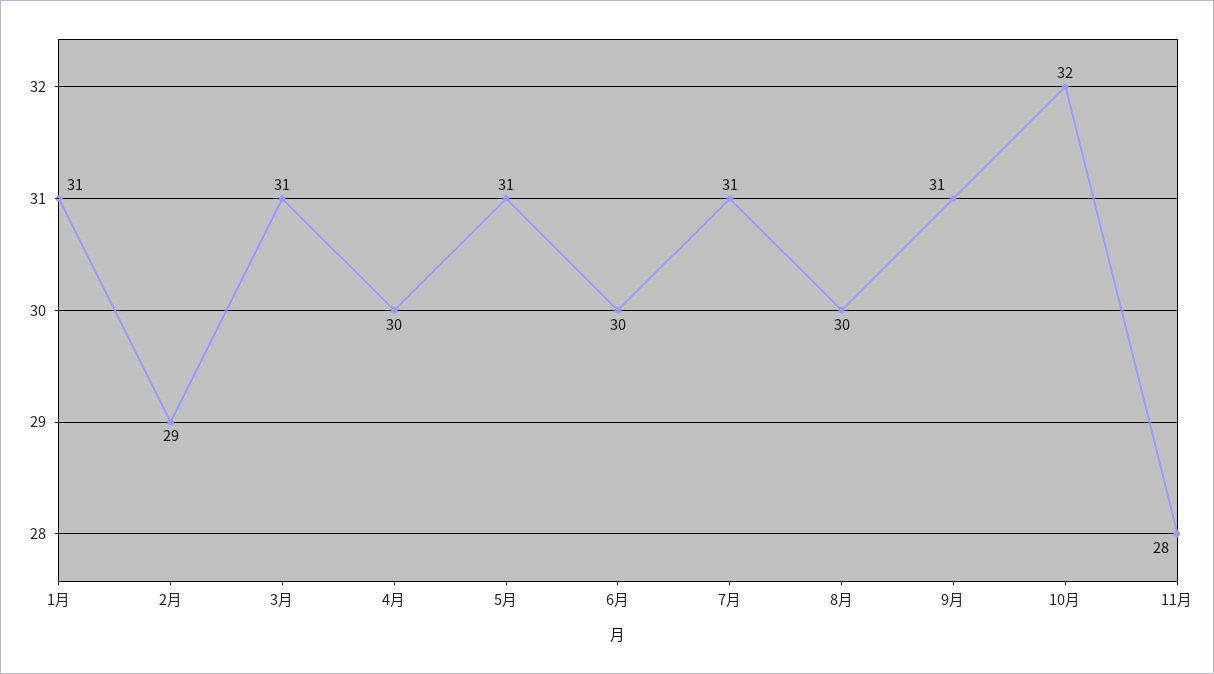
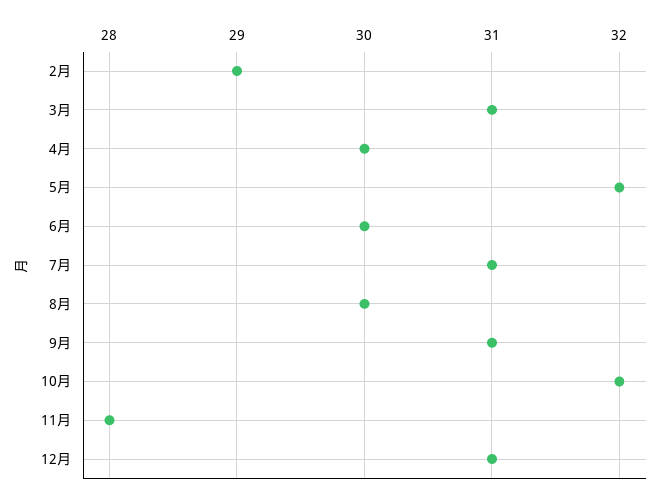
1月: 31 -> none
5月: 31 -> 32
12月: none -> 31

